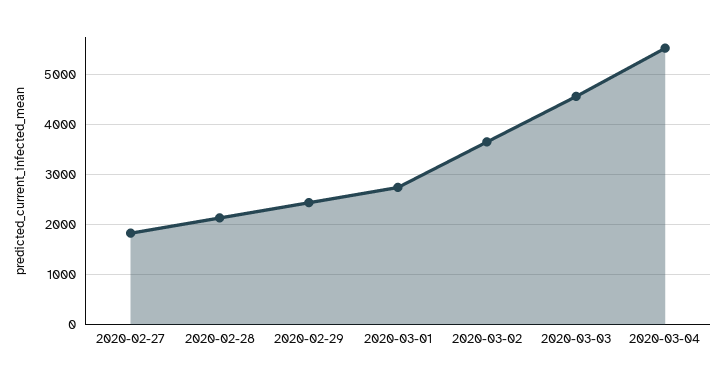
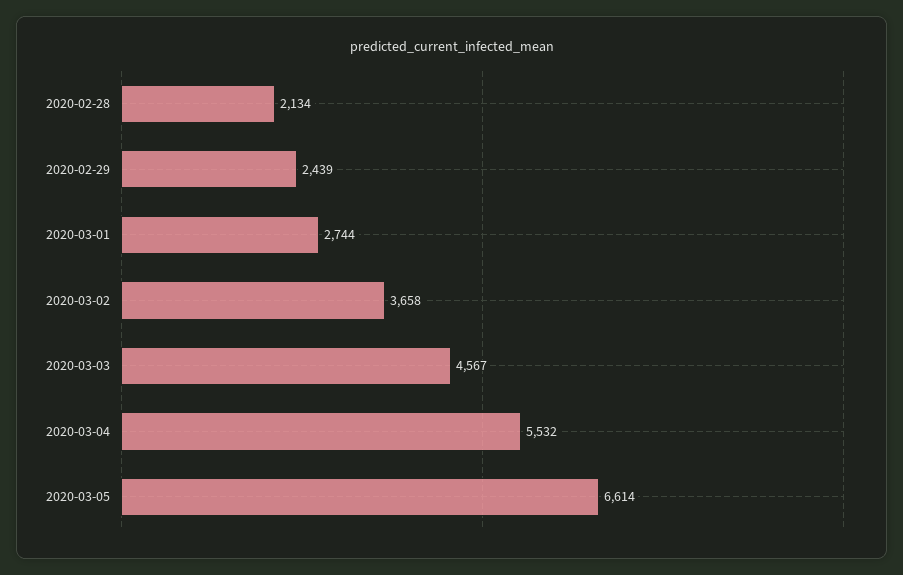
2020-02-27: 1800 -> none
2020-03-05: none -> 6614

